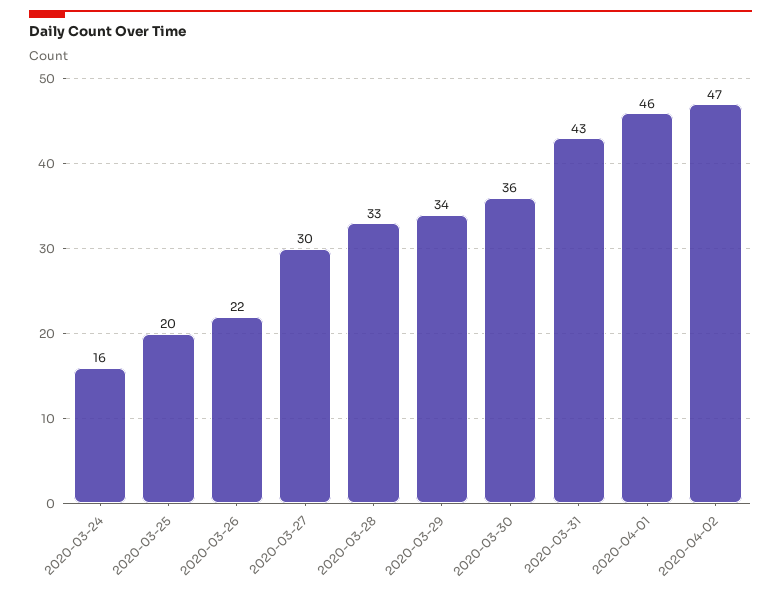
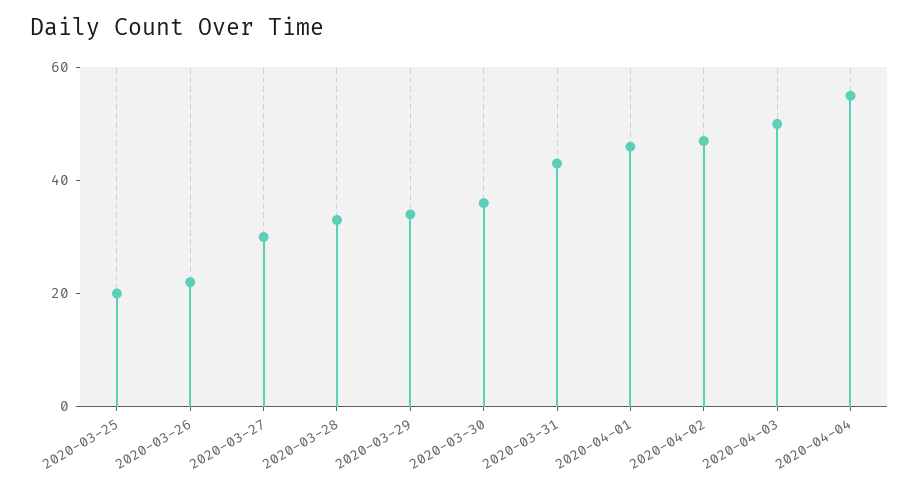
2020-03-24: 16 -> none
2020-04-03: none -> 50
2020-04-04: none -> 55

